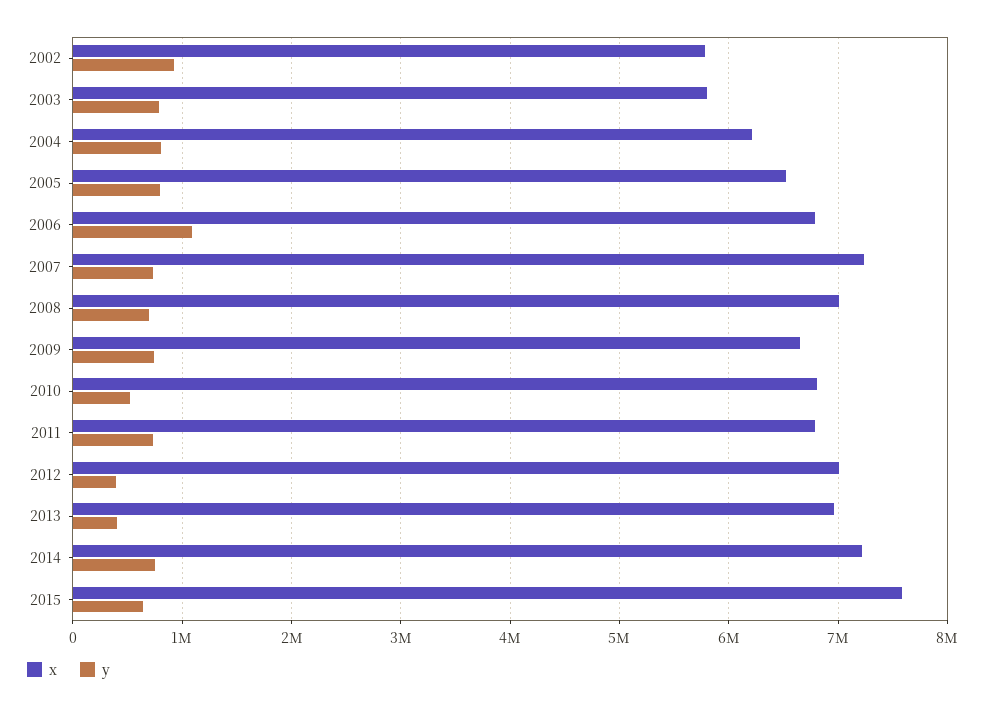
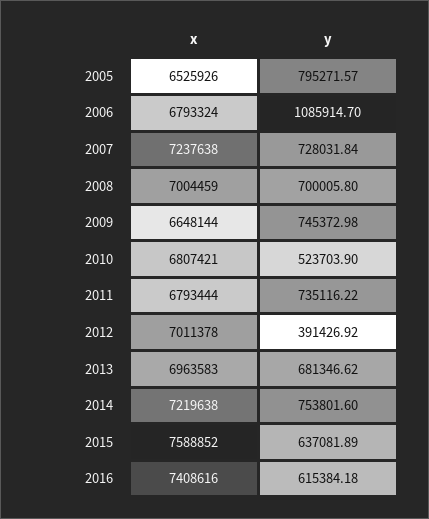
x, 2002: 5800000 -> none
y, 2002: 900000 -> none
x, 2003: 5800000 -> none
y, 2003: 800000 -> none
x, 2004: 6200000 -> none
y, 2004: 800000 -> none
y, 2013: 400000 -> 681346.62
x, 2016: none -> 7408616
y, 2016: none -> 615384.18

